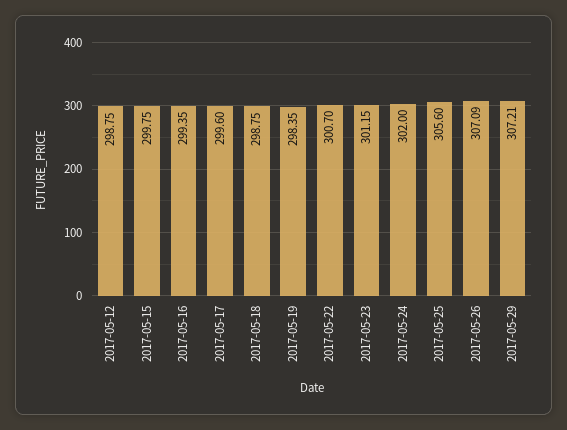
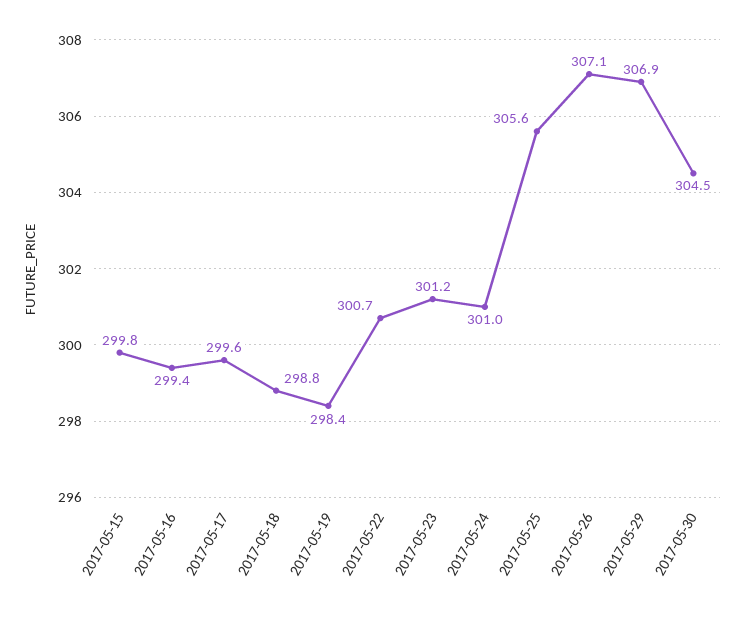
2017-05-12: 298.75 -> none
2017-05-24: 302 -> 301
2017-05-29: 307.21 -> 306.9
2017-05-30: none -> 304.5

